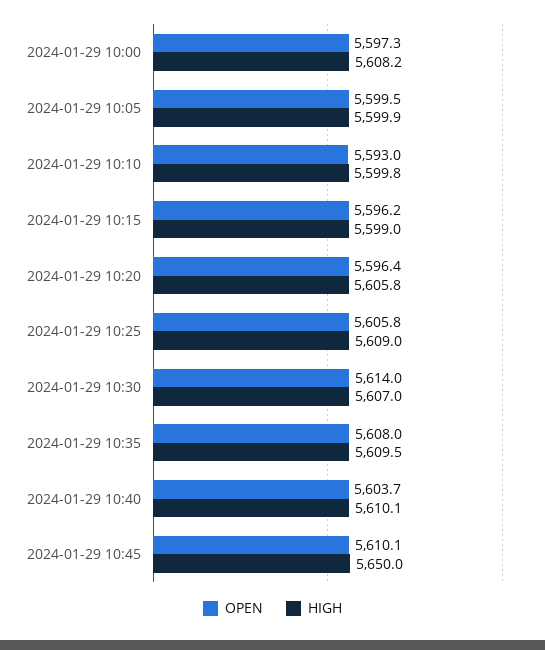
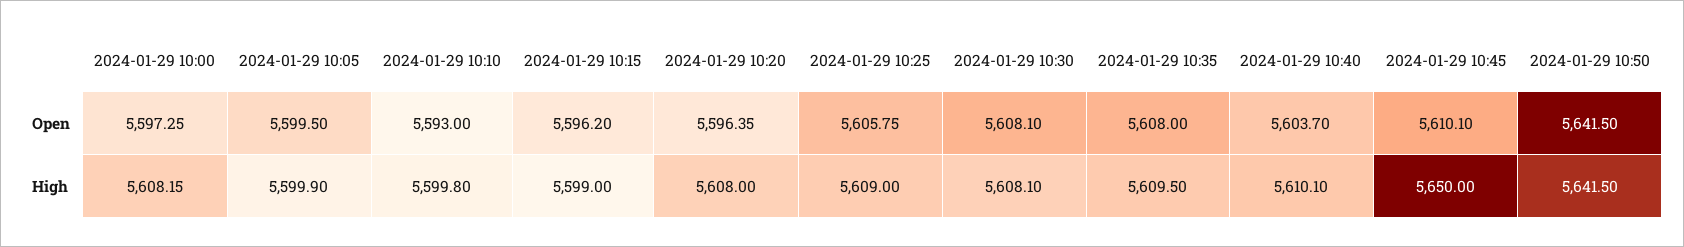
HIGH, 2024-01-29 10:20: 5605.8 -> 5608
OPEN, 2024-01-29 10:30: 5614 -> 5608.1
HIGH, 2024-01-29 10:30: 5607 -> 5608.1
OPEN, 2024-01-29 10:50: none -> 5641.5
HIGH, 2024-01-29 10:50: none -> 5641.5

